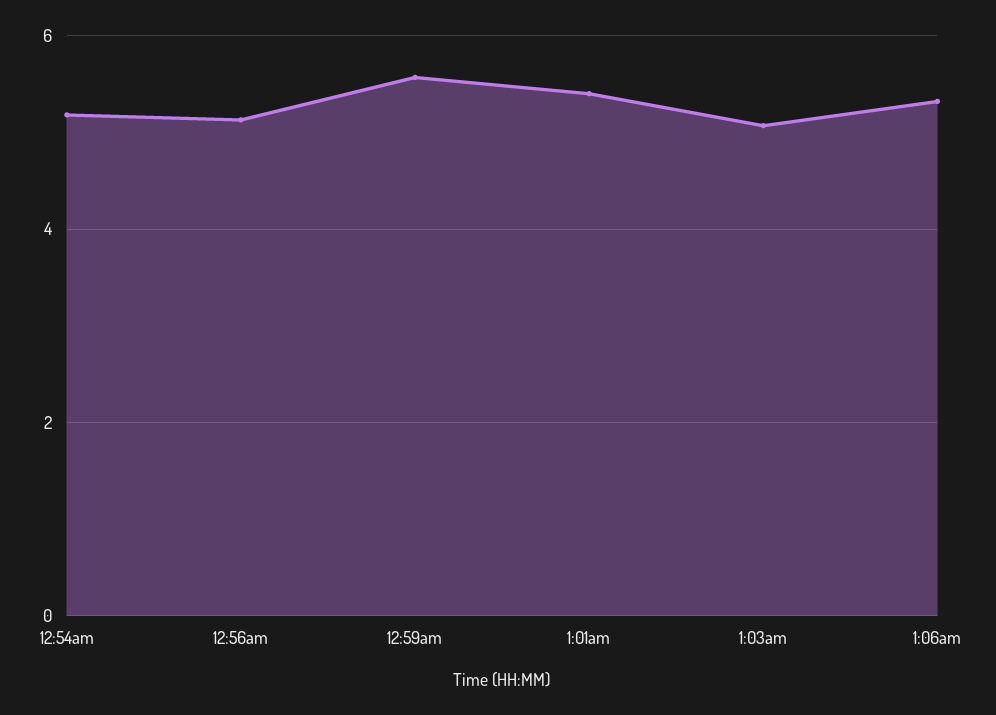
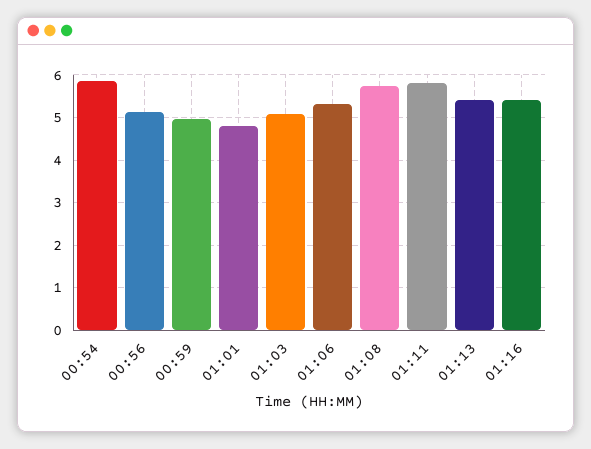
12:54am: 5.2 -> 5.8
12:59am: 5.6 -> 5
1:01am: 5.4 -> 4.8
01:08: none -> 5.8
01:11: none -> 5.8
01:13: none -> 5.4
01:16: none -> 5.4

